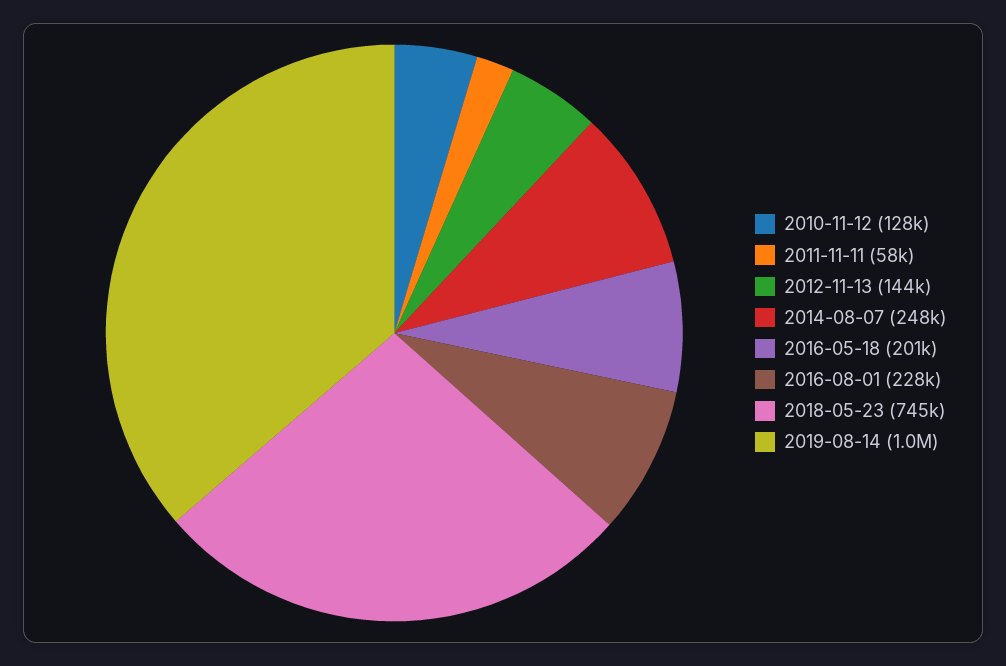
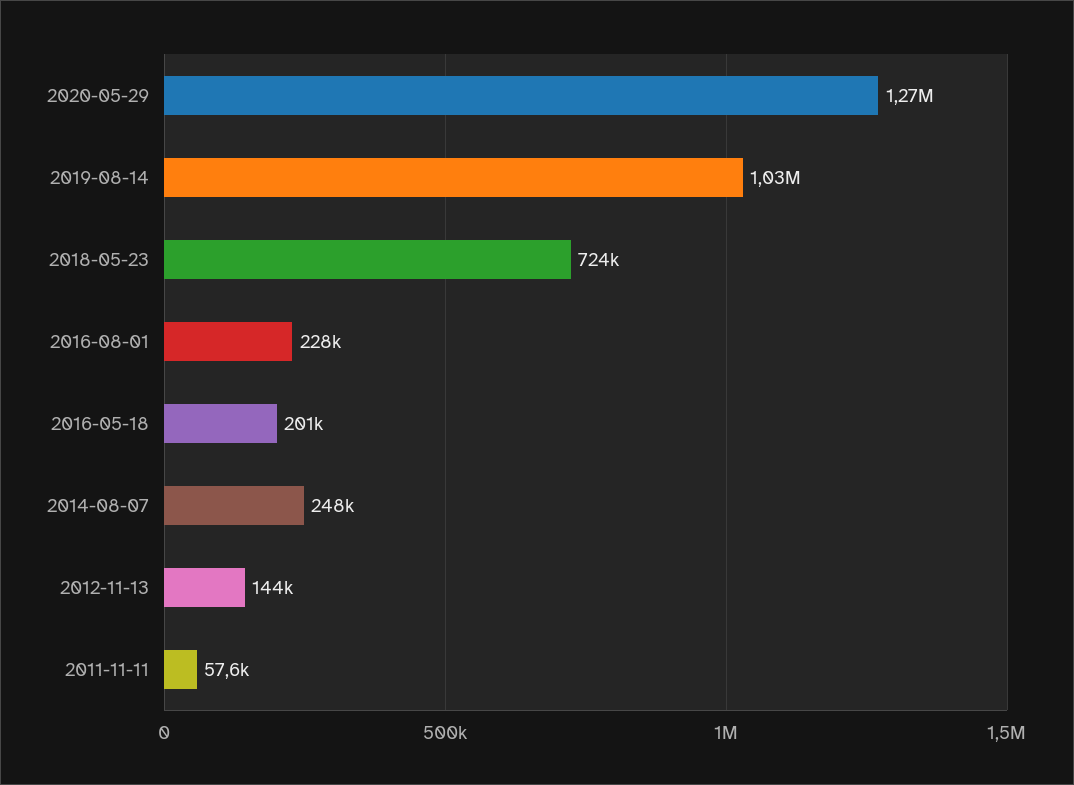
2010-11-12: 128000 -> none
2018-05-23: 745000 -> 724000
2020-05-29: none -> 1270000

